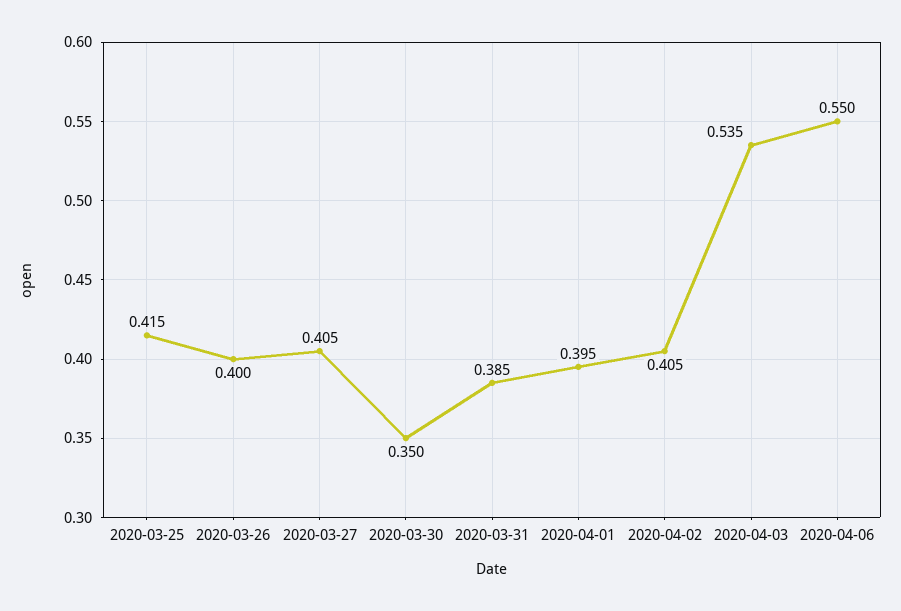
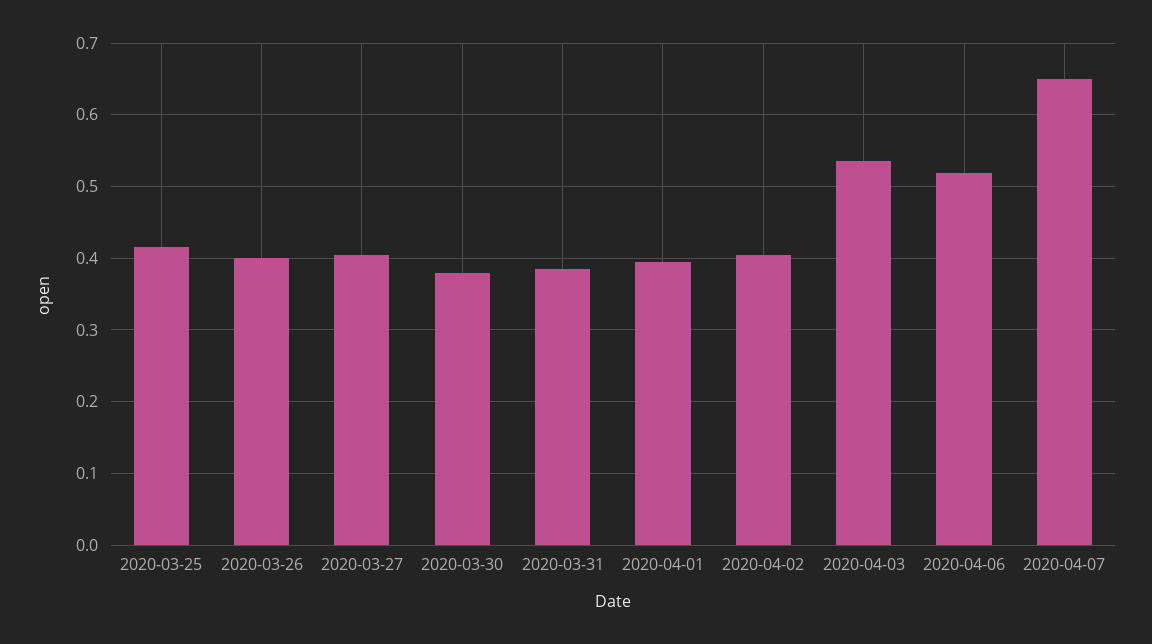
2020-03-30: 0.35 -> 0.38
2020-04-06: 0.55 -> 0.52
2020-04-07: none -> 0.65

